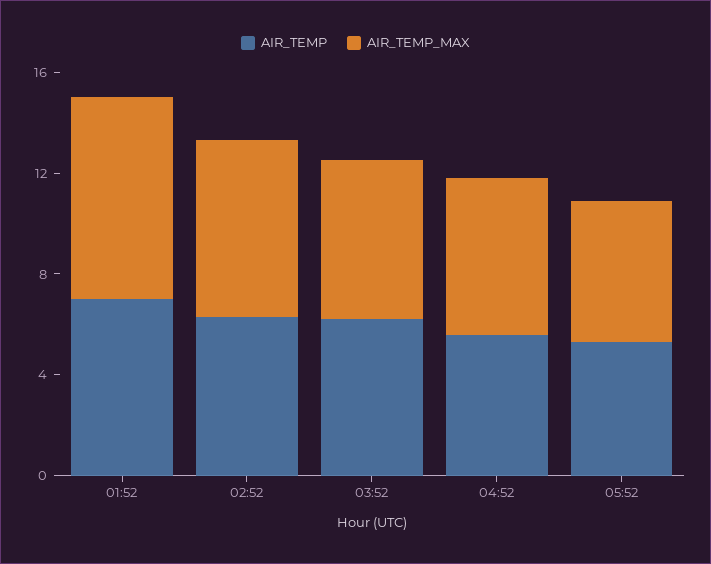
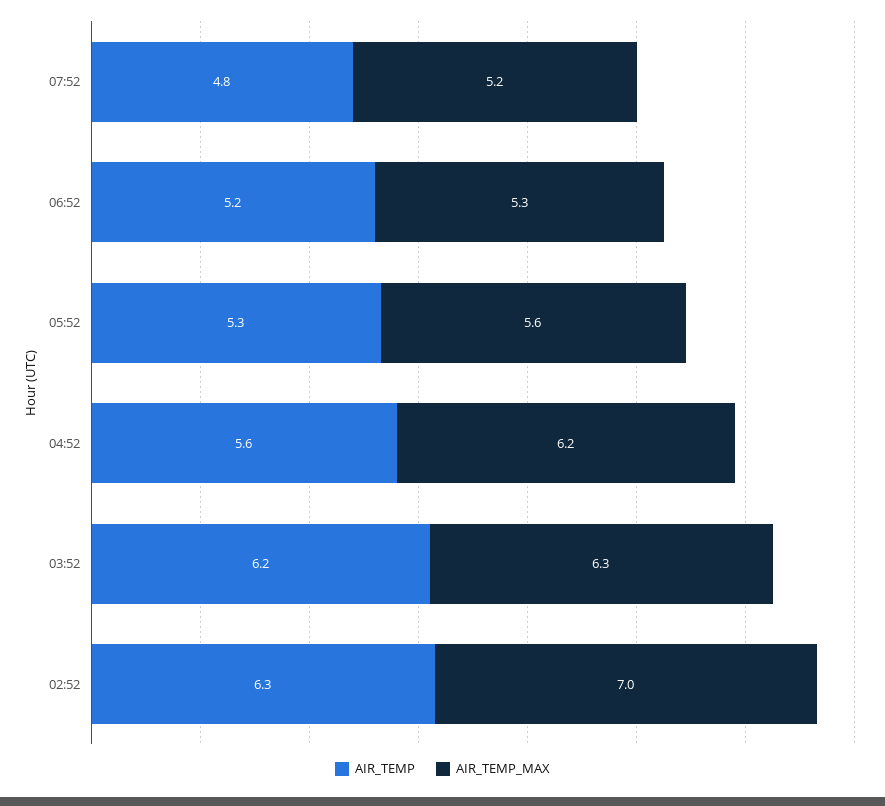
AIR_TEMP, 01:52: 7 -> none
AIR_TEMP_MAX, 01:52: 8 -> none
AIR_TEMP, 07:52: none -> 4.8
AIR_TEMP_MAX, 07:52: none -> 5.2
AIR_TEMP, 06:52: none -> 5.2
AIR_TEMP_MAX, 06:52: none -> 5.3

